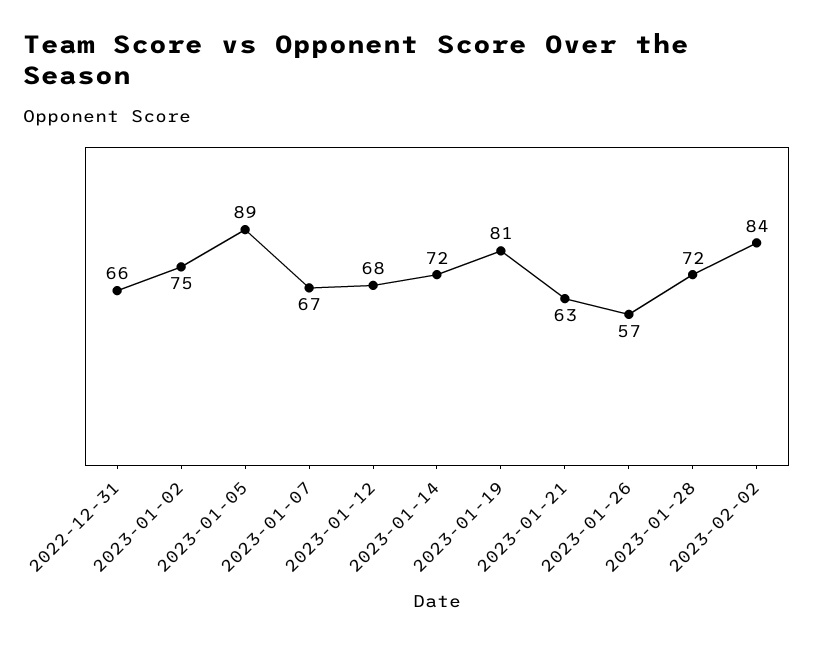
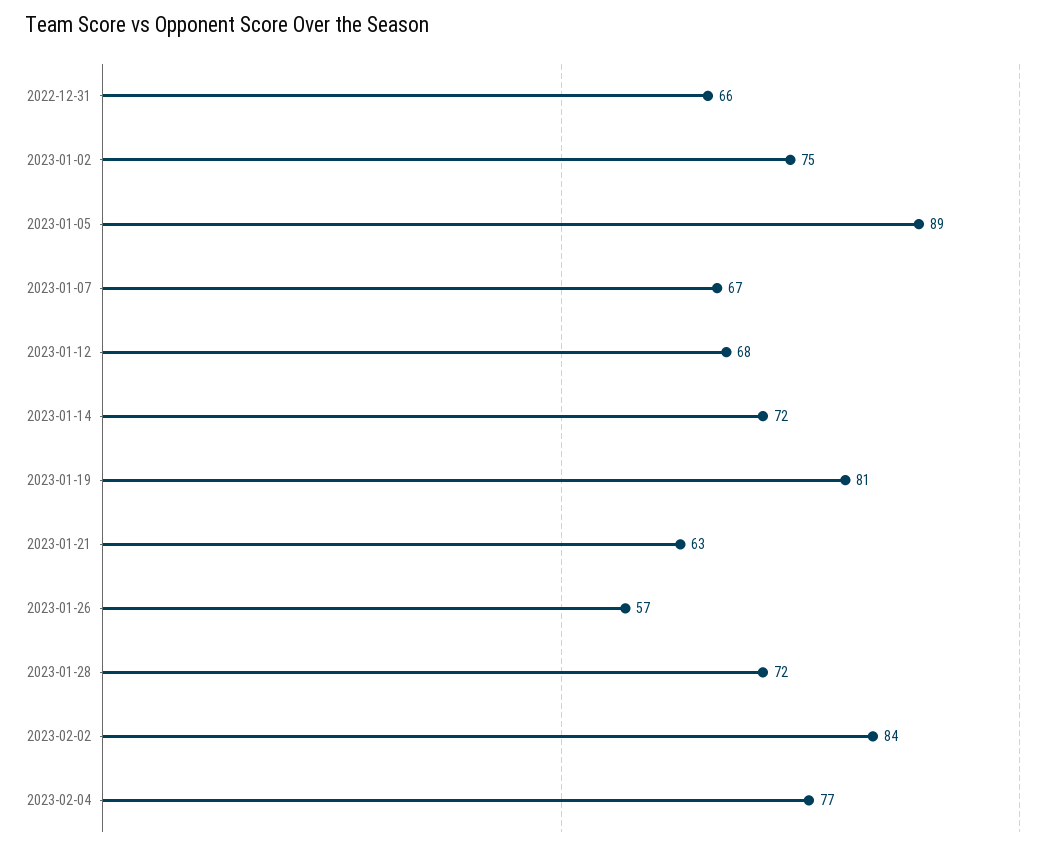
2023-02-04: none -> 77

